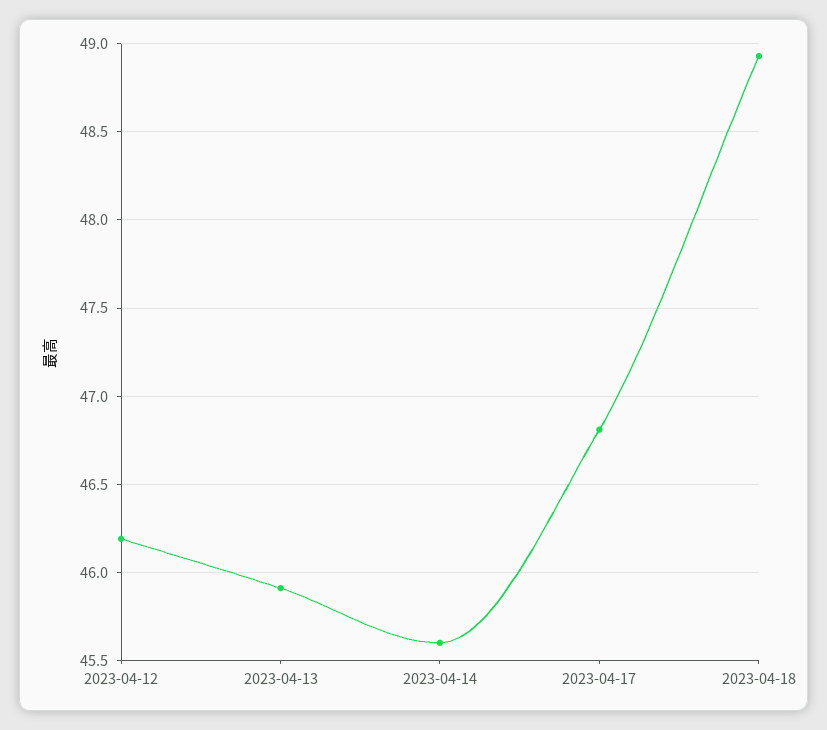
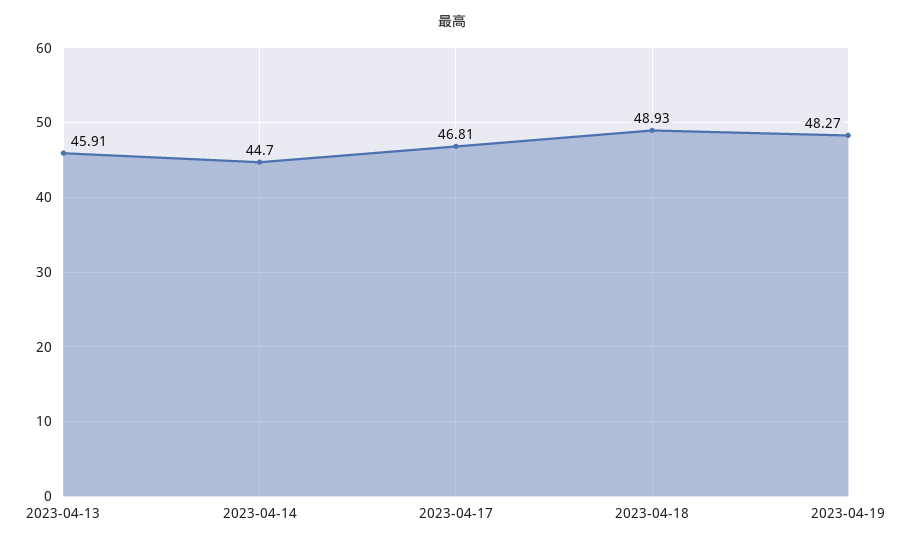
2023-04-12: 46.2 -> none
2023-04-14: 45.6 -> 44.7
2023-04-19: none -> 48.27

